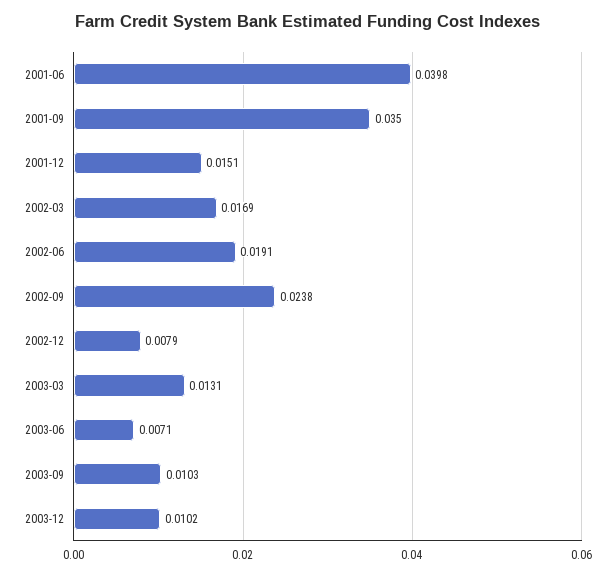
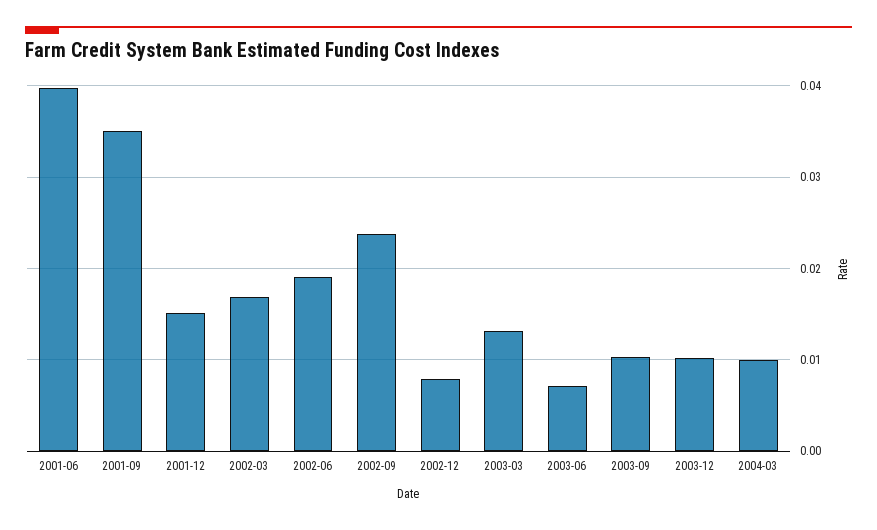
2004-03: none -> 0.01

